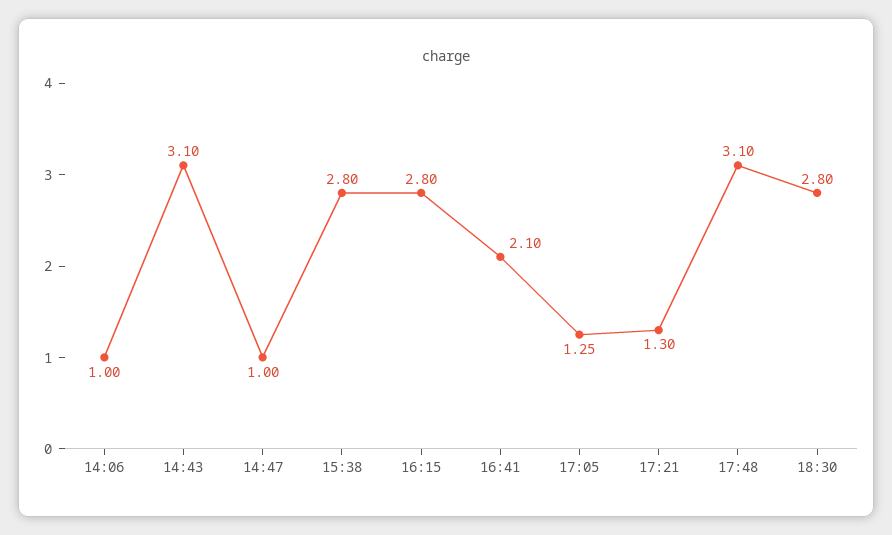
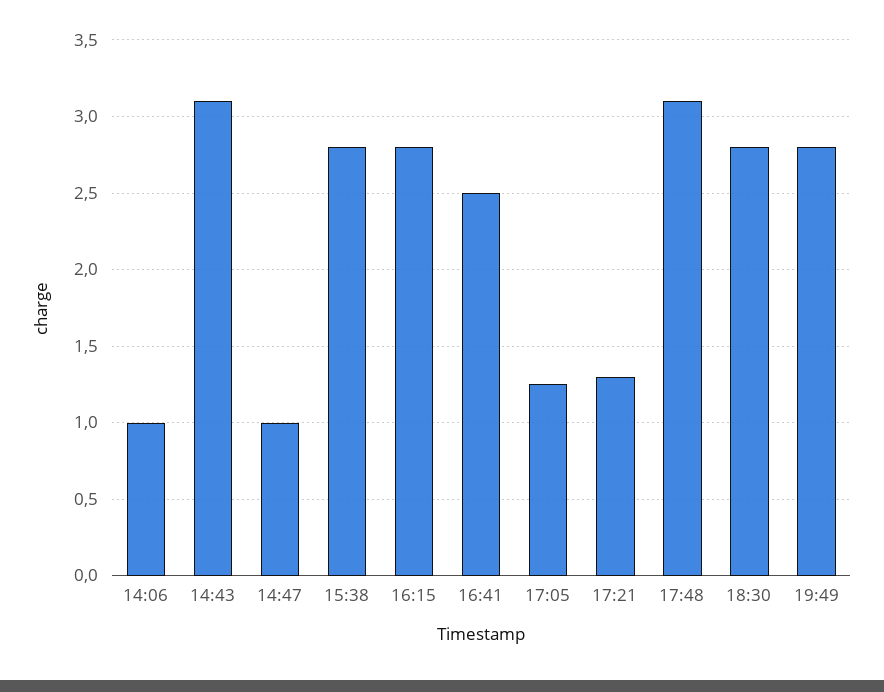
16:41: 2.1 -> 2.5
19:49: none -> 2.8

